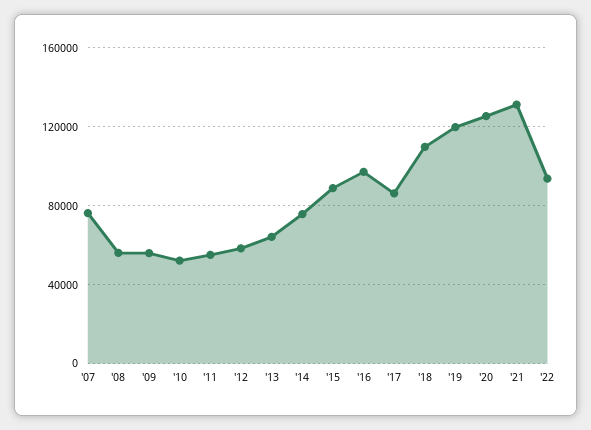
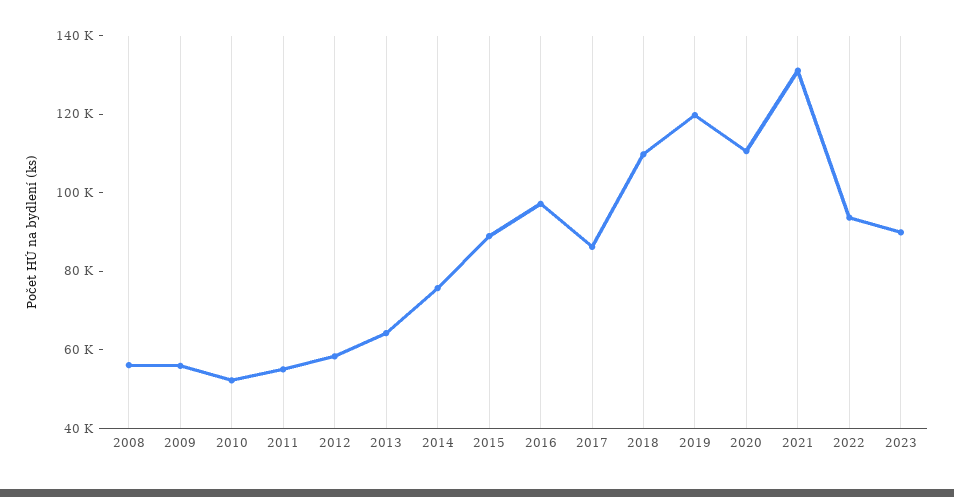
'07: 75000 -> none
'20: 125000 -> 110000
2023: none -> 90000

